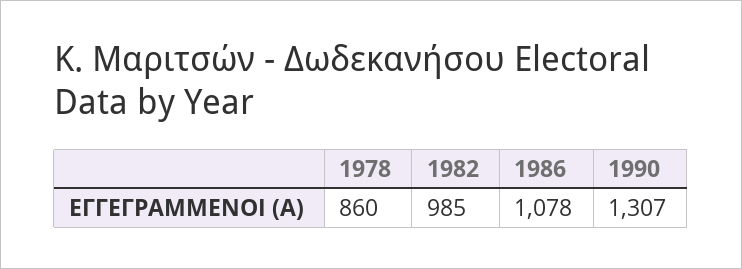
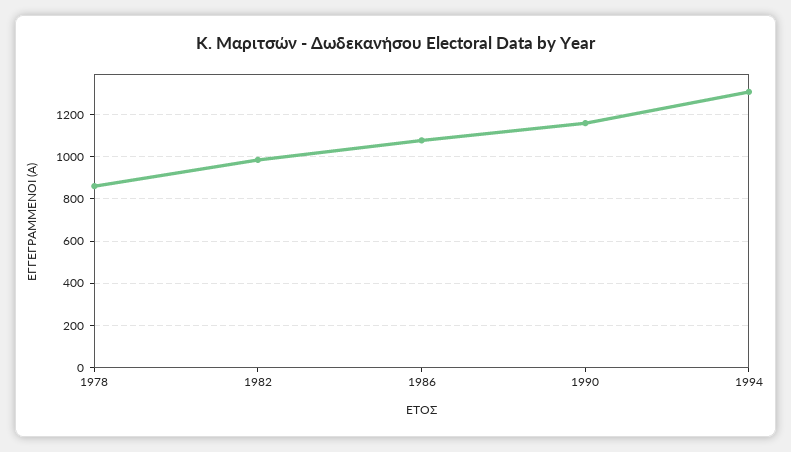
1990: 1307 -> 1150
1994: none -> 1300

